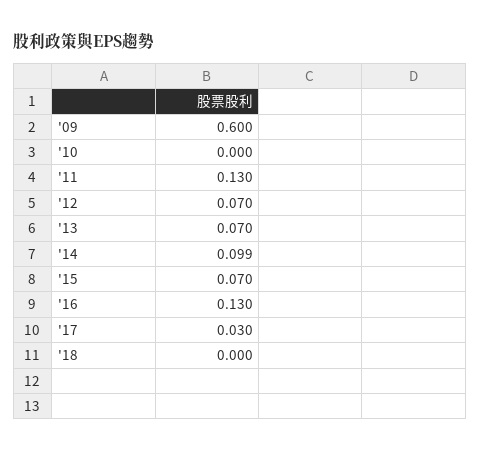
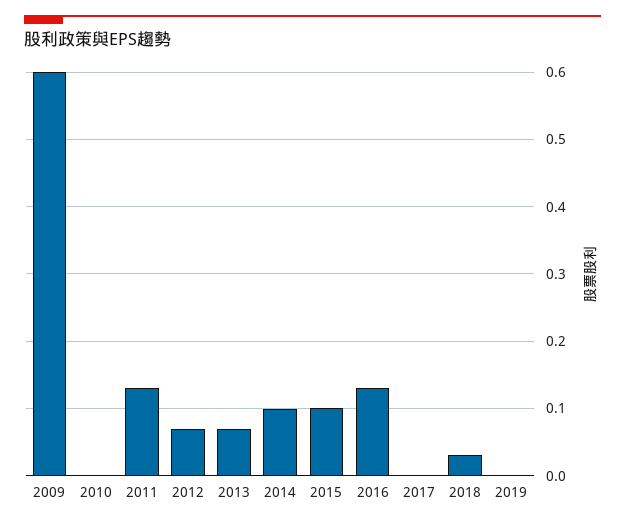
'15: 0.07 -> 0.1
'17: 0.03 -> 0
'18: 0 -> 0.03
2019: none -> 0

